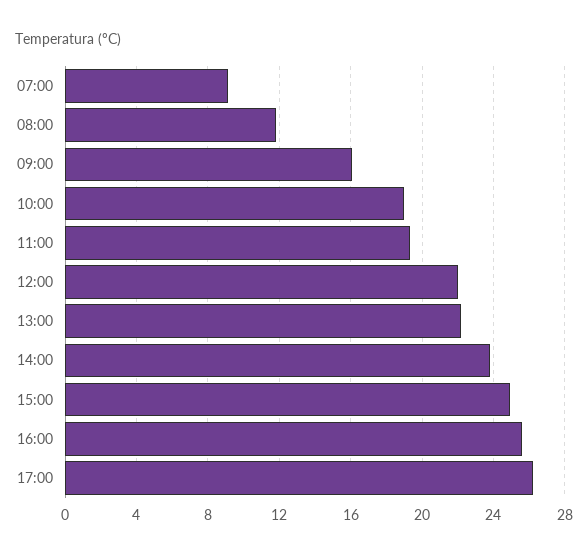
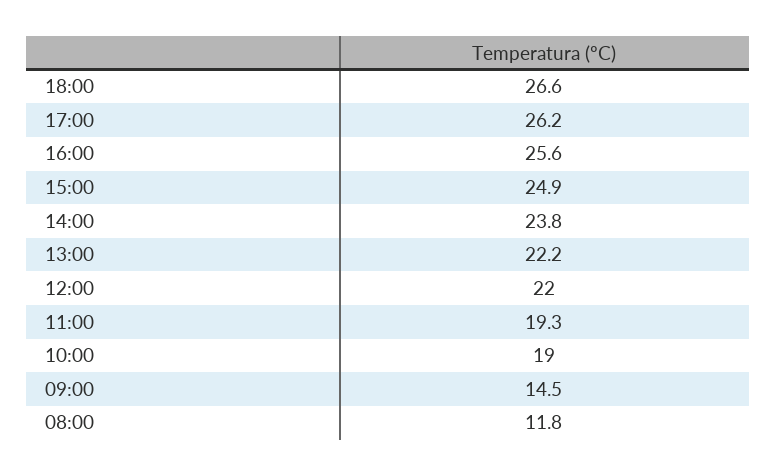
07:00: 9 -> none
09:00: 16 -> 14.5
18:00: none -> 26.6

